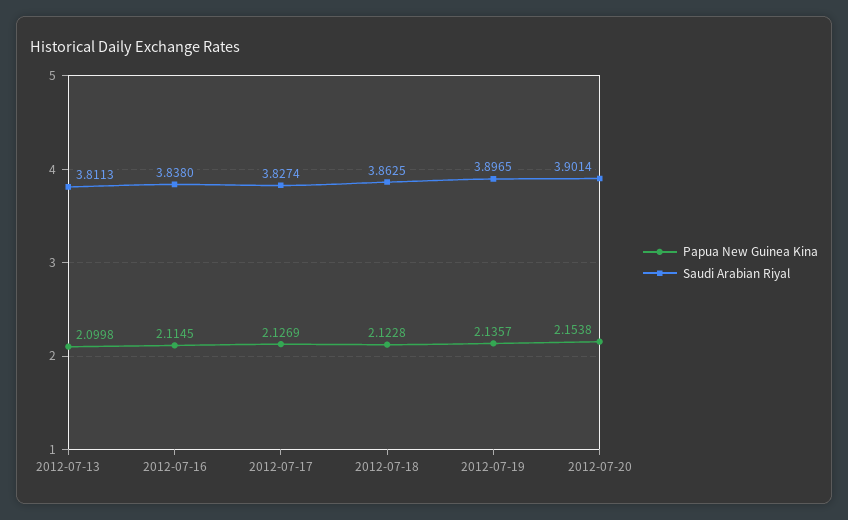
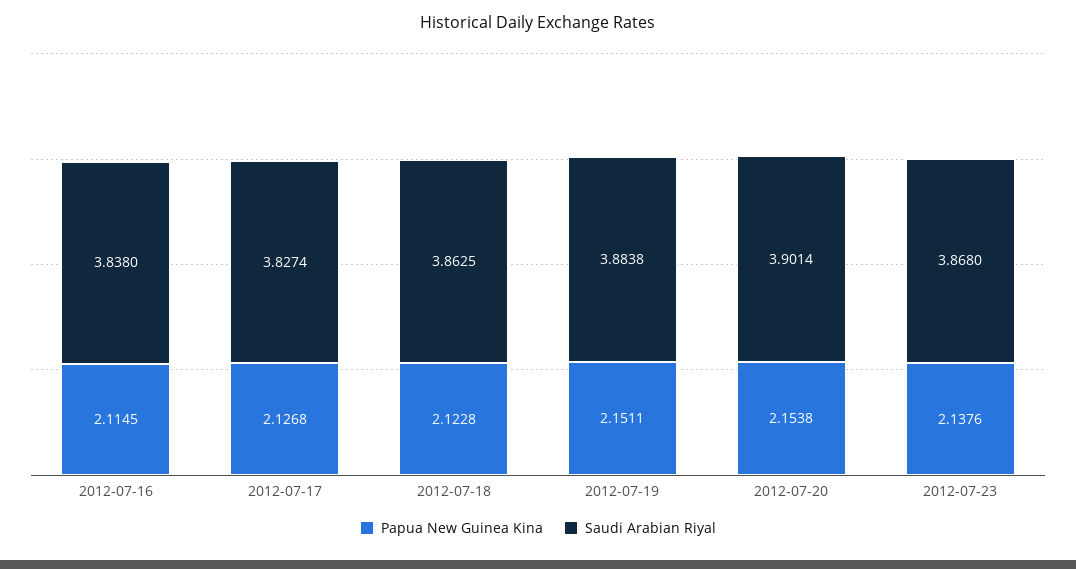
Papua New Guinea Kina, 2012-07-13: 2.0998 -> none
Saudi Arabian Riyal, 2012-07-13: 3.8113 -> none
Papua New Guinea Kina, 2012-07-17: 2.1269 -> 2.1268
Papua New Guinea Kina, 2012-07-19: 2.1357 -> 2.1511
Saudi Arabian Riyal, 2012-07-19: 3.8965 -> 3.8838
Papua New Guinea Kina, 2012-07-23: none -> 2.1376
Saudi Arabian Riyal, 2012-07-23: none -> 3.868

